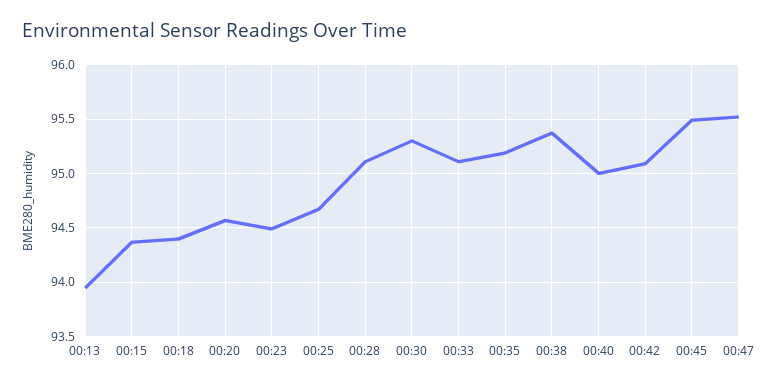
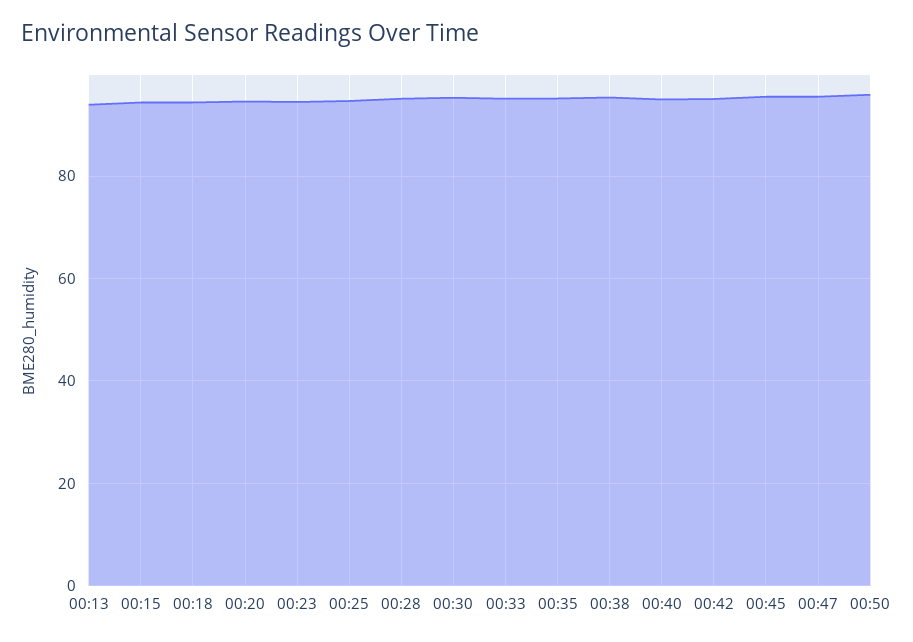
00:50: none -> 96

